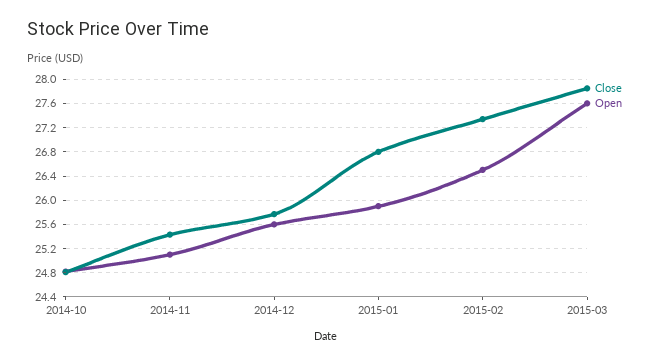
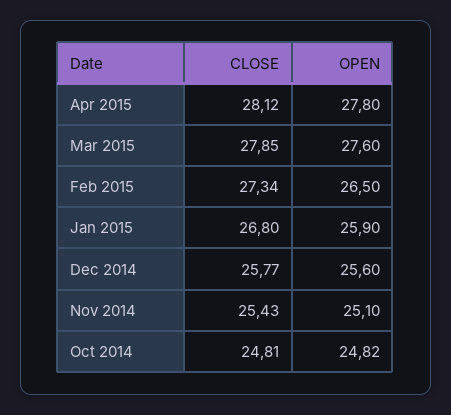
Close, Apr 2015: none -> 28.12
Open, Apr 2015: none -> 27.8

